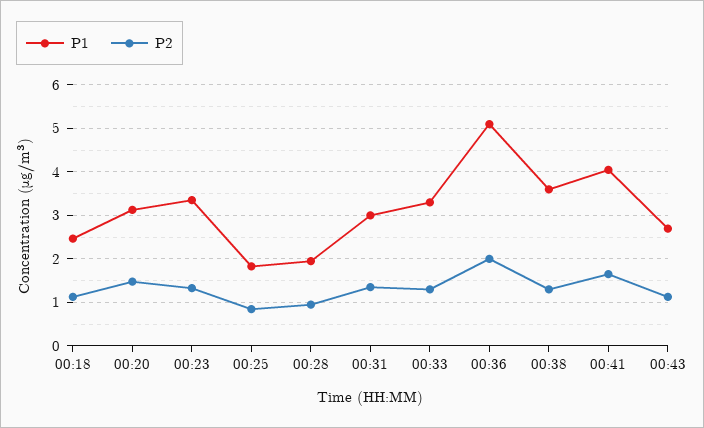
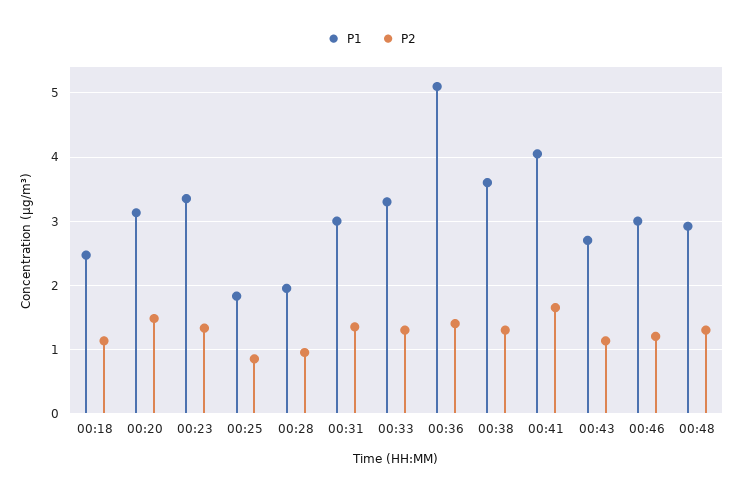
P2, 00:36: 2 -> 1.4
P1, 00:46: none -> 3
P2, 00:46: none -> 1.2
P1, 00:48: none -> 2.9
P2, 00:48: none -> 1.3

